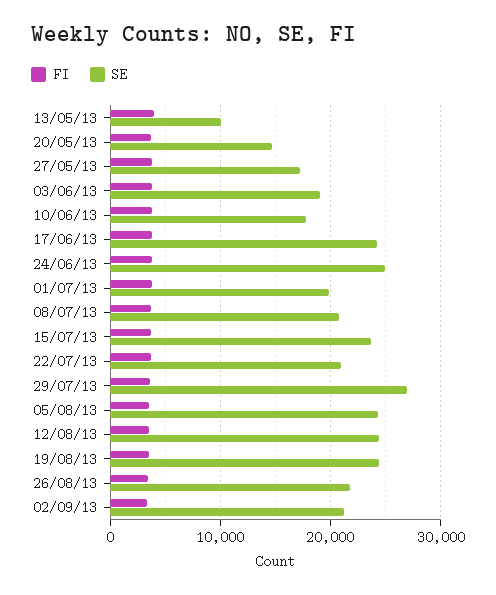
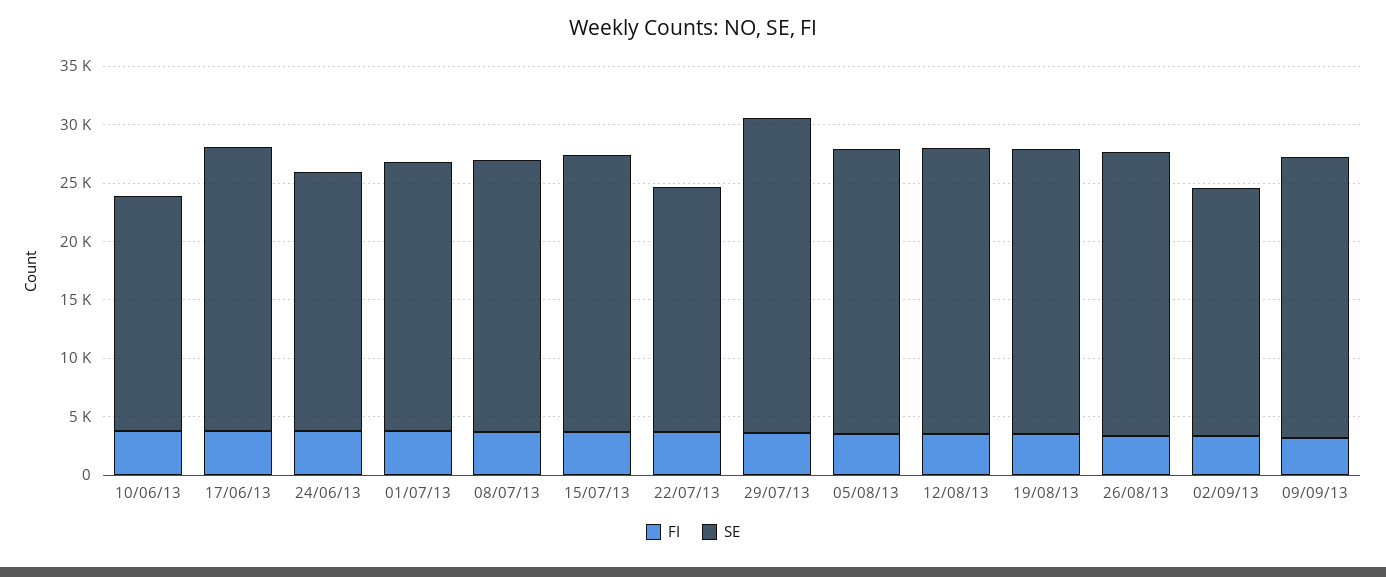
FI, 13/05/13: 4000 -> none
SE, 13/05/13: 10000 -> none
FI, 20/05/13: 4000 -> none
SE, 20/05/13: 15000 -> none
FI, 27/05/13: 4000 -> none
SE, 27/05/13: 17000 -> none
FI, 03/06/13: 4000 -> none
SE, 03/06/13: 19000 -> none
SE, 10/06/13: 18000 -> 20000
SE, 24/06/13: 25000 -> 22000
SE, 01/07/13: 20000 -> 23000
SE, 08/07/13: 21000 -> 23000
SE, 26/08/13: 22000 -> 24000
FI, 09/09/13: none -> 3000
SE, 09/09/13: none -> 24000

